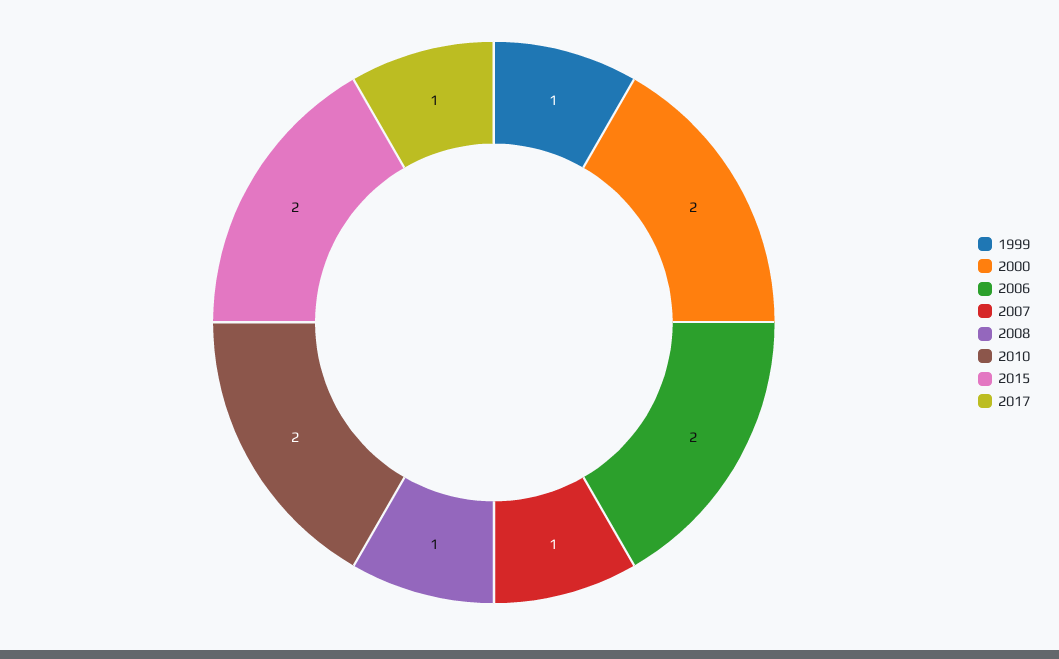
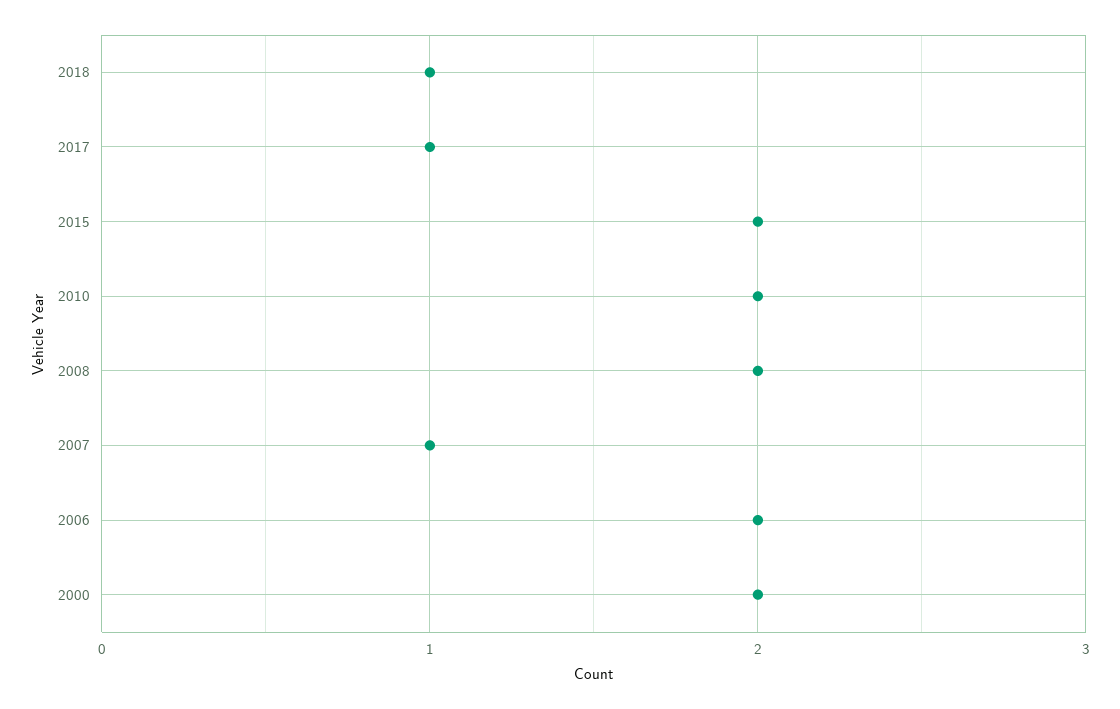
1999: 1 -> none
2008: 1 -> 2
2018: none -> 1

